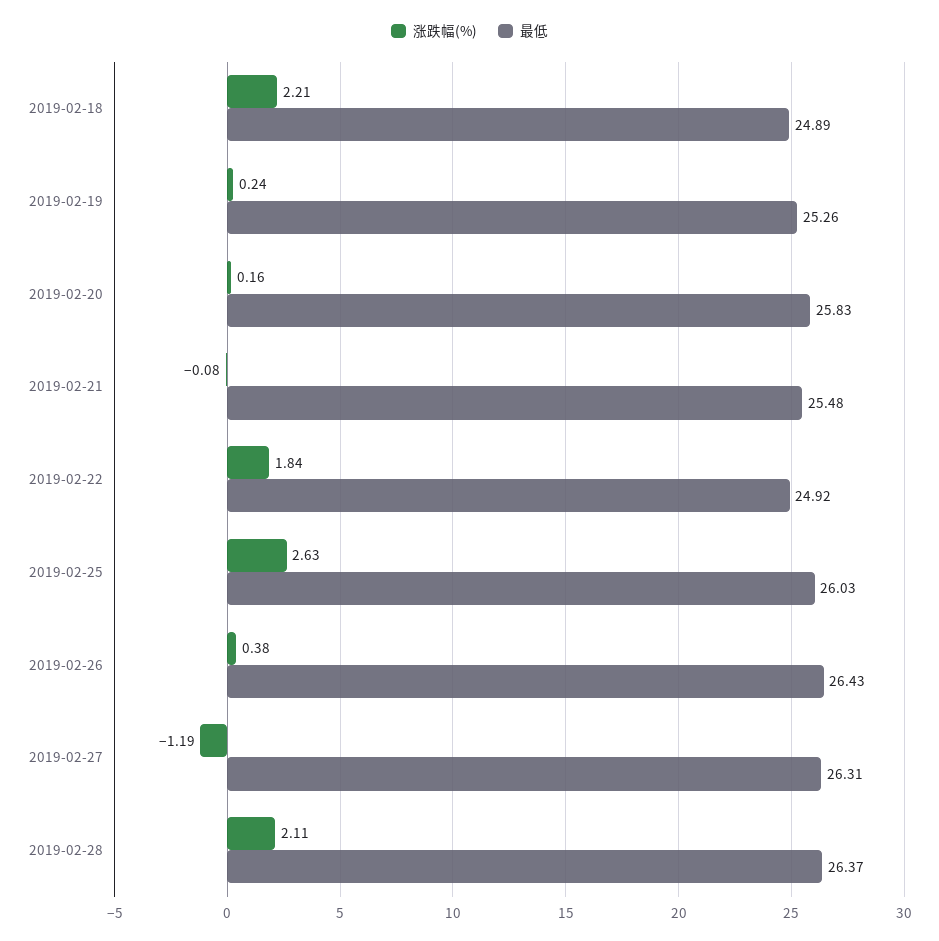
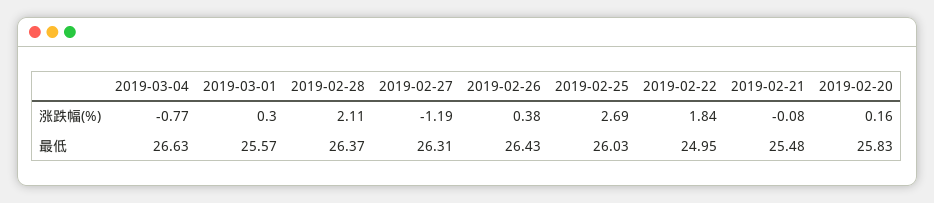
涨跌幅(%), 2019-02-18: 2.21 -> none
最低, 2019-02-18: 24.89 -> none
涨跌幅(%), 2019-02-19: 0.24 -> none
最低, 2019-02-19: 25.26 -> none
最低, 2019-02-22: 24.92 -> 24.95
涨跌幅(%), 2019-02-25: 2.63 -> 2.69
涨跌幅(%), 2019-03-04: none -> -0.77
涨跌幅(%), 2019-03-01: none -> 0.3
最低, 2019-03-04: none -> 26.63
最低, 2019-03-01: none -> 25.57

